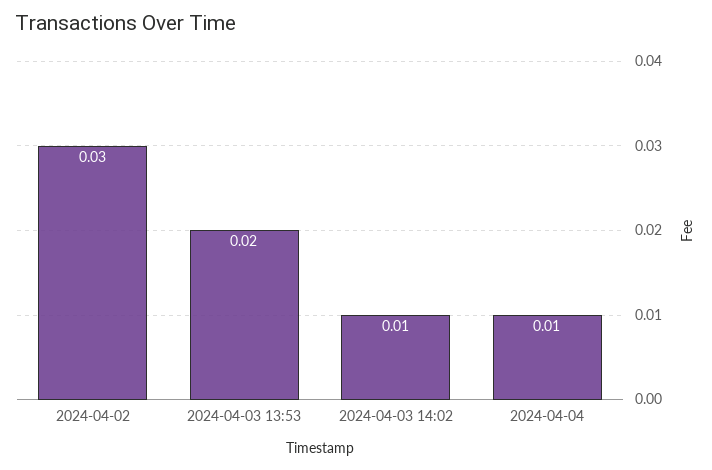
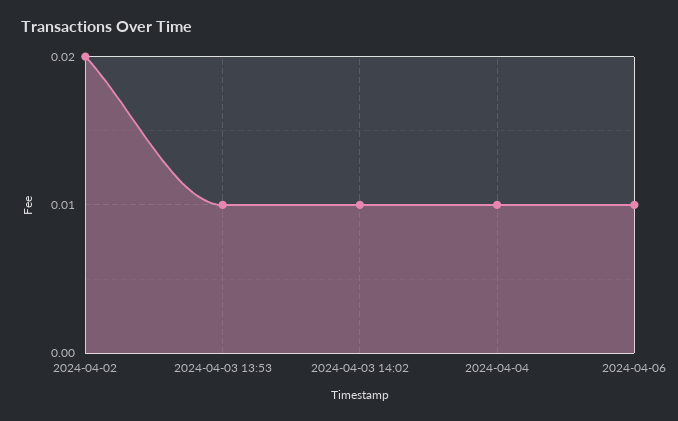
2024-04-02: 0.03 -> 0.02
2024-04-03 13:53: 0.02 -> 0.01
2024-04-06: none -> 0.01

